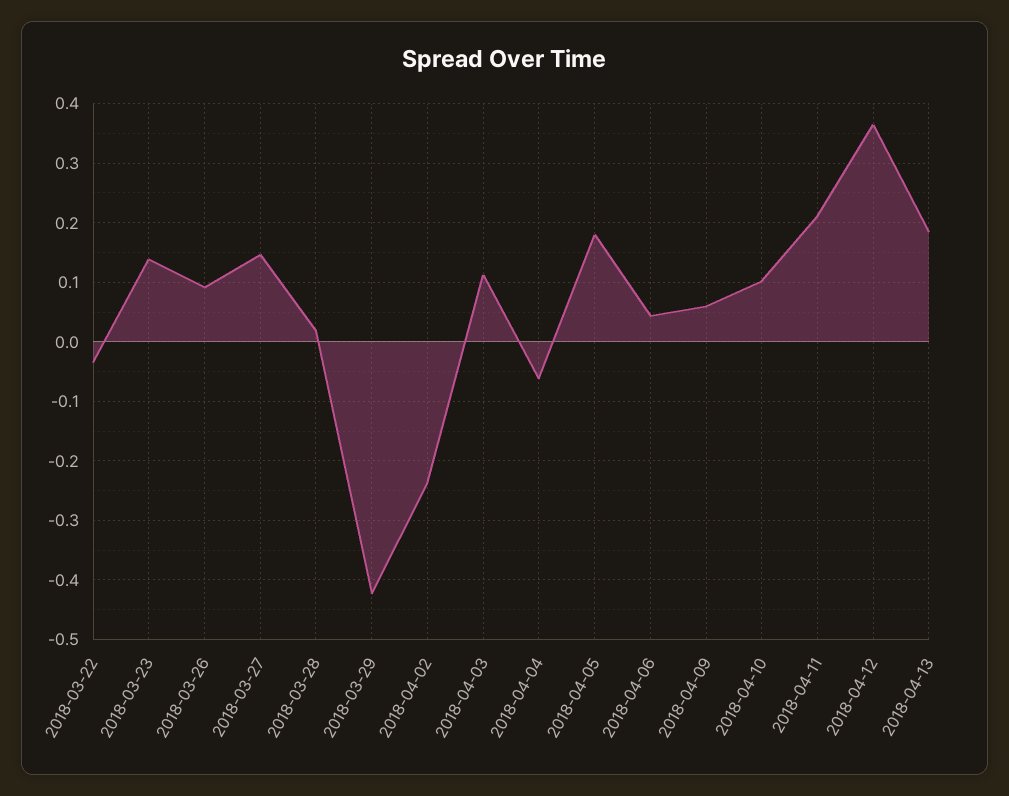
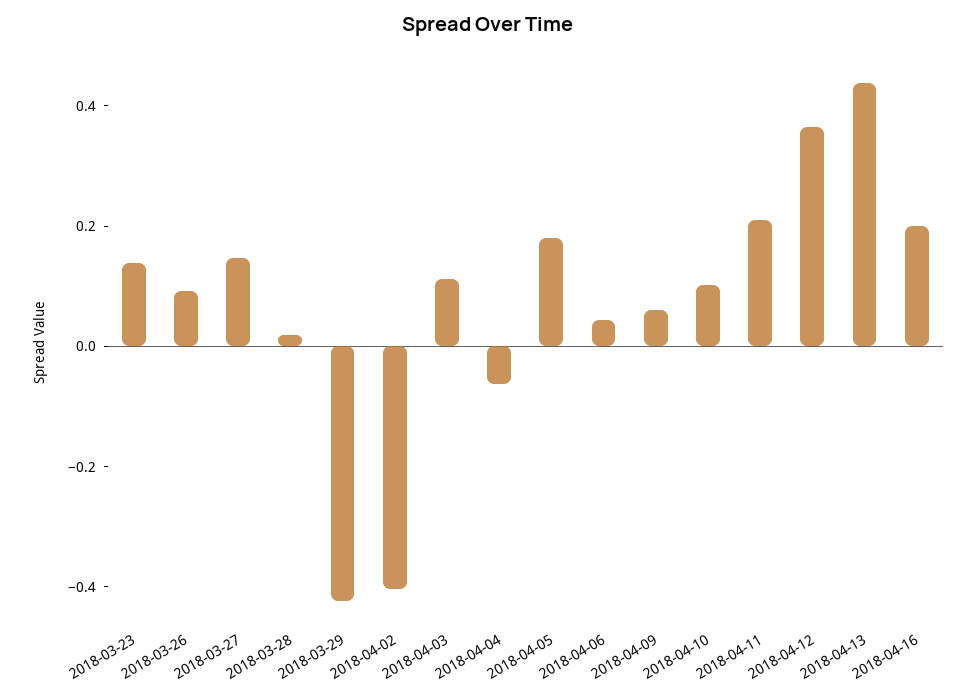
2018-03-22: -0.04 -> none
2018-04-02: -0.24 -> -0.4
2018-04-13: 0.18 -> 0.45
2018-04-16: none -> 0.2

